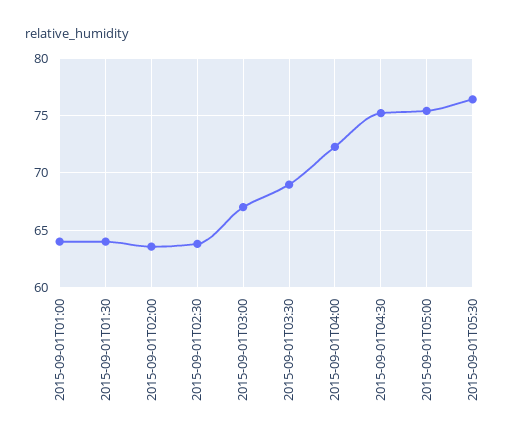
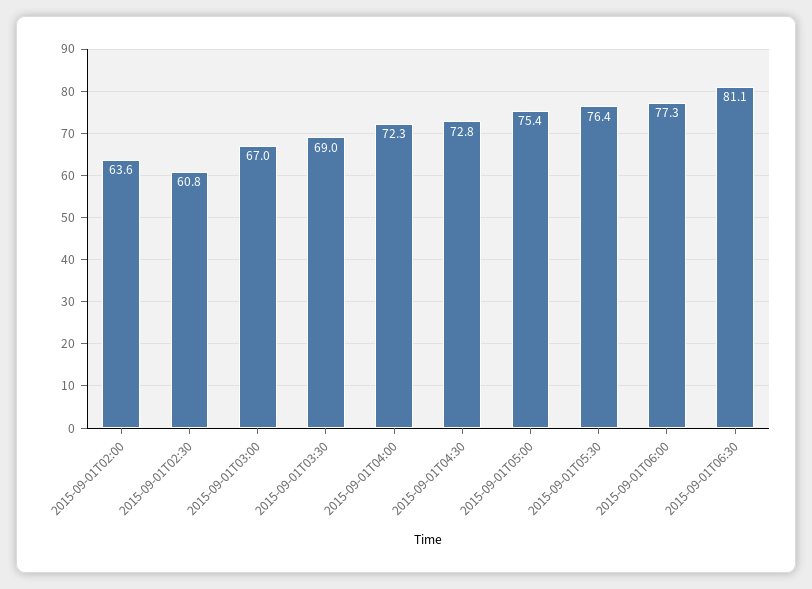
2015-09-01T01:00: 64 -> none
2015-09-01T01:30: 64 -> none
2015-09-01T02:30: 64 -> 60.8
2015-09-01T04:30: 75 -> 72.8
2015-09-01T06:00: none -> 77.3
2015-09-01T06:30: none -> 81.1

